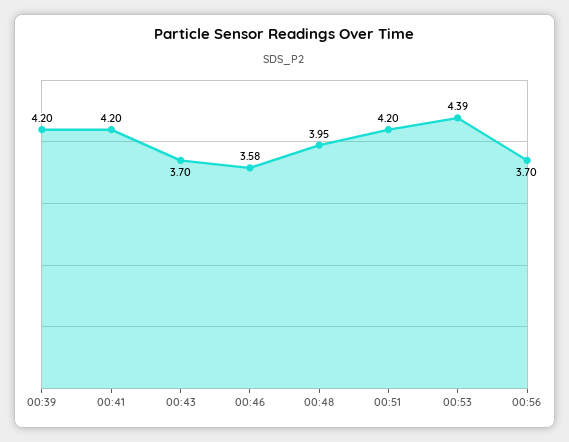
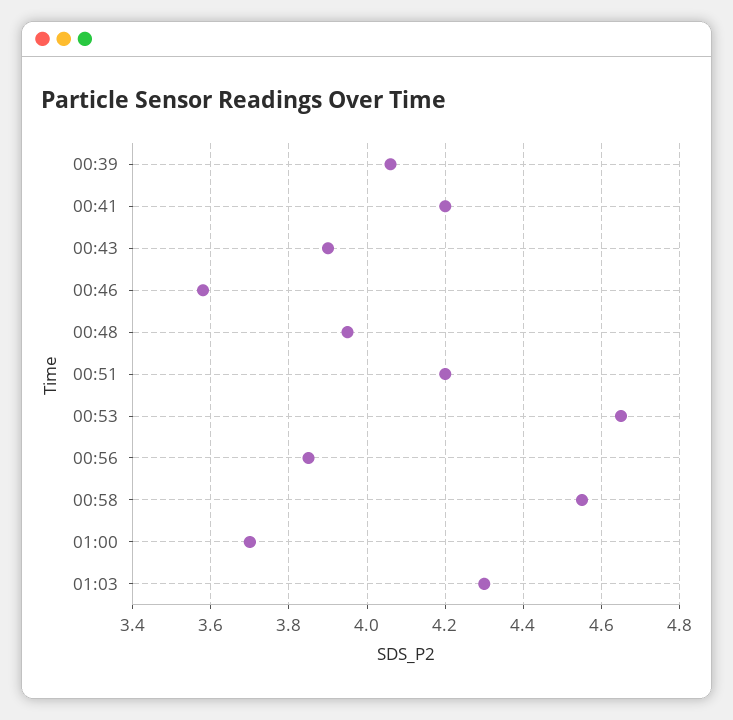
00:39: 4.2 -> 4.05
00:43: 3.7 -> 3.9
00:53: 4.39 -> 4.65
00:56: 3.7 -> 3.85
00:58: none -> 4.55
01:00: none -> 3.7
01:03: none -> 4.3

